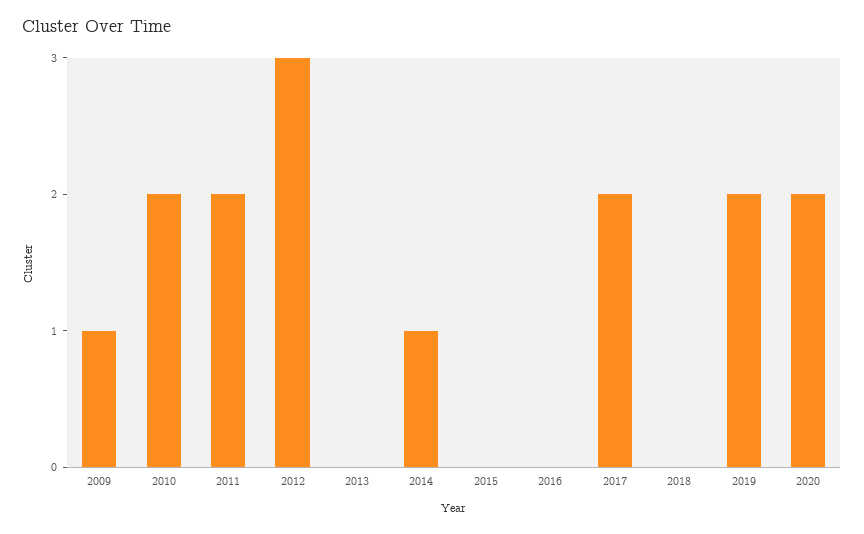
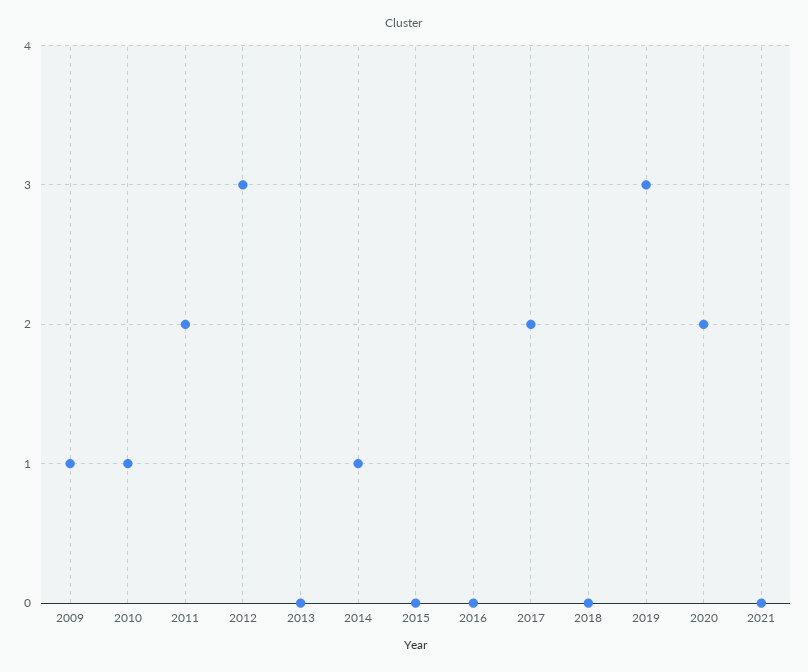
2010: 2 -> 1
2019: 2 -> 3
2021: none -> 0

